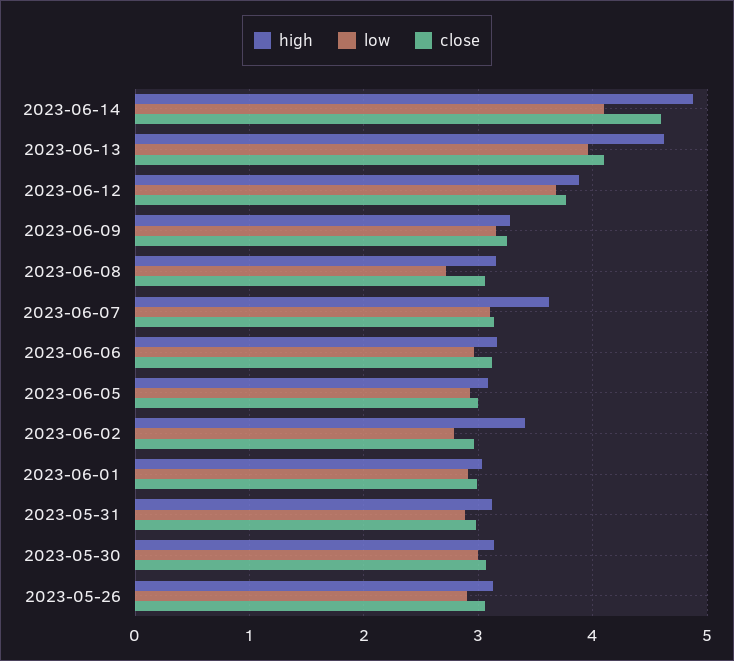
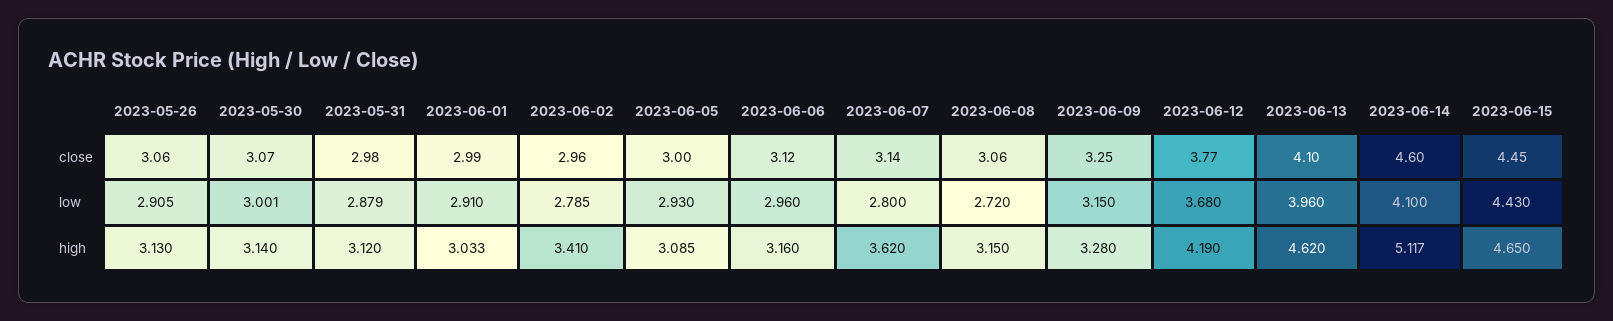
high, 2023-06-14: 4.9 -> 5.117
high, 2023-06-12: 3.9 -> 4.19
low, 2023-06-07: 3.1 -> 2.8
close, 2023-06-15: none -> 4.45
low, 2023-06-15: none -> 4.43
high, 2023-06-15: none -> 4.65

